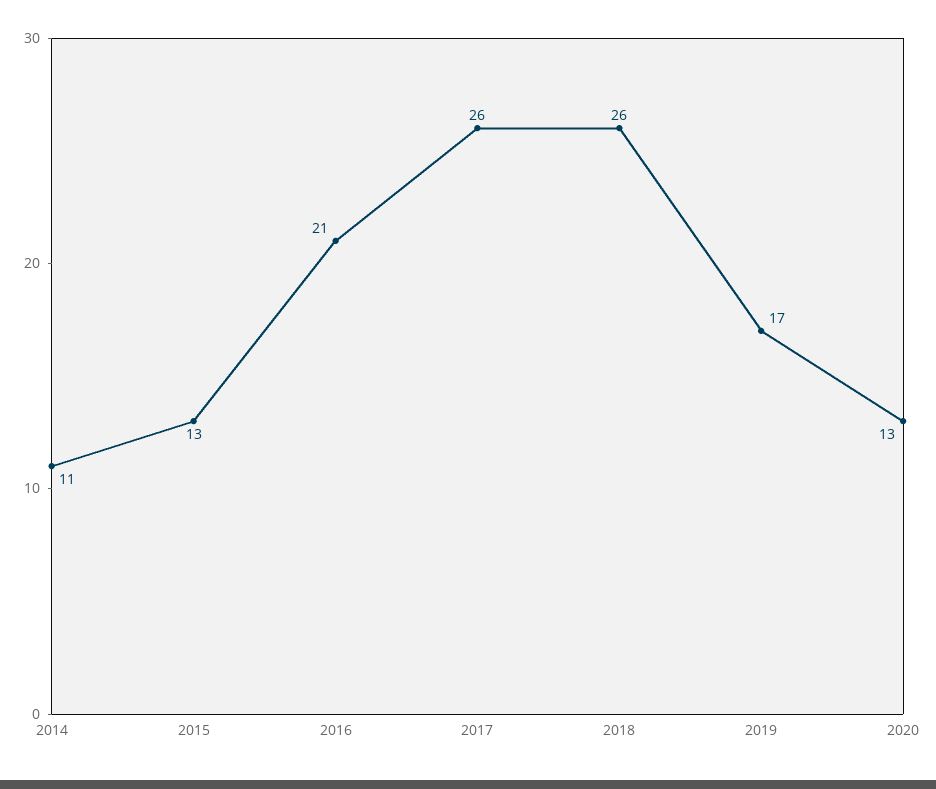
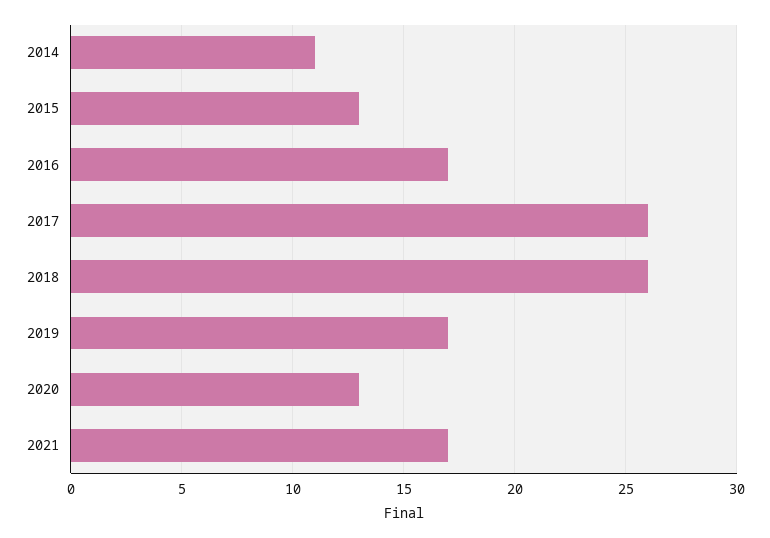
2016: 21 -> 17
2021: none -> 17

